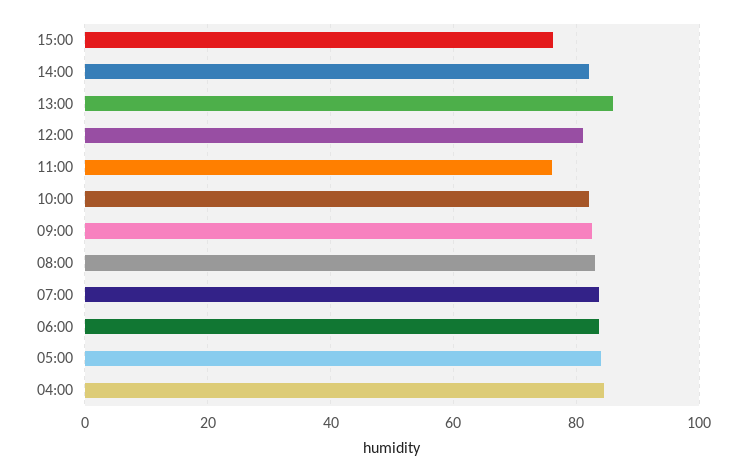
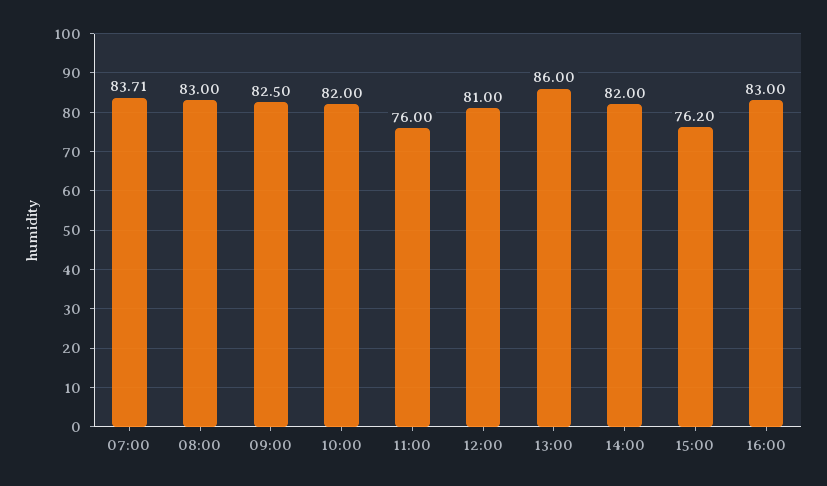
06:00: 84 -> none
05:00: 84 -> none
04:00: 84 -> none
16:00: none -> 83

